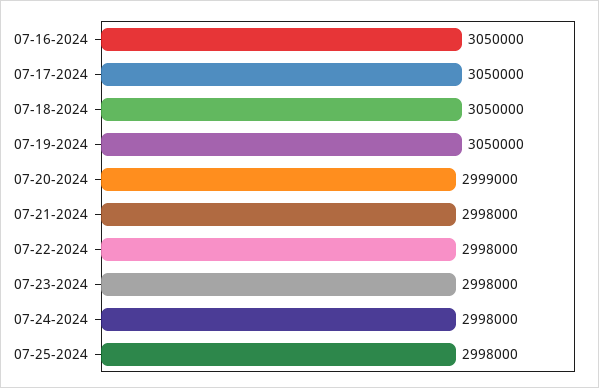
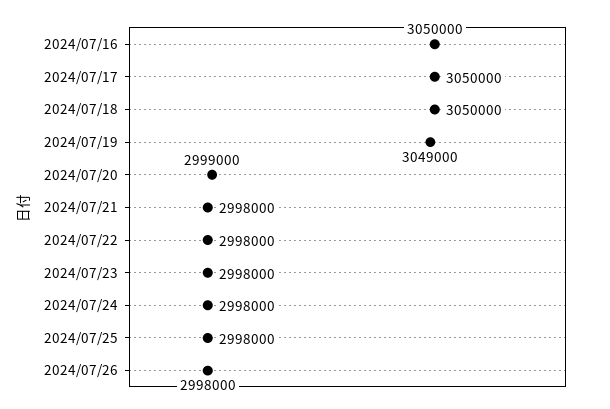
07-19-2024: 3050000 -> 3049000
2024/07/26: none -> 2998000

